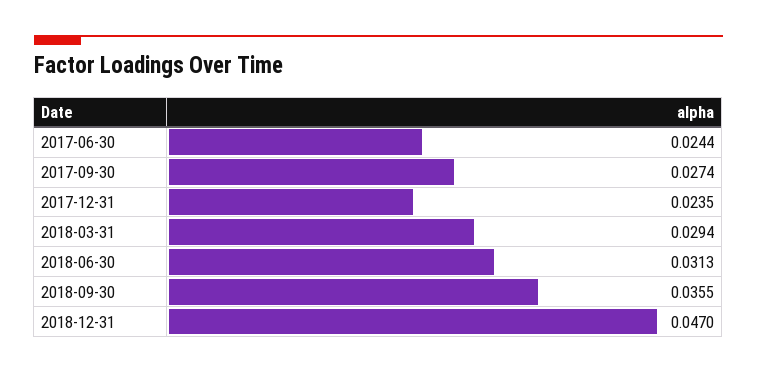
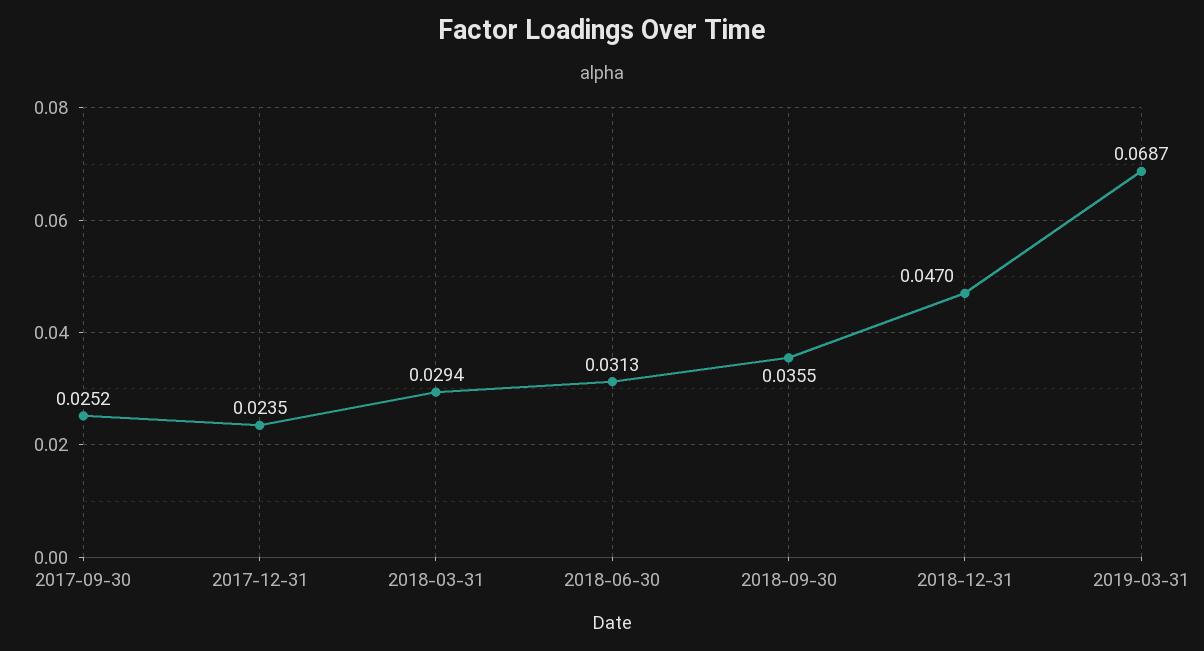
2017-06-30: 0.0244 -> none
2017-09-30: 0.0274 -> 0.0252
2019-03-31: none -> 0.0687

